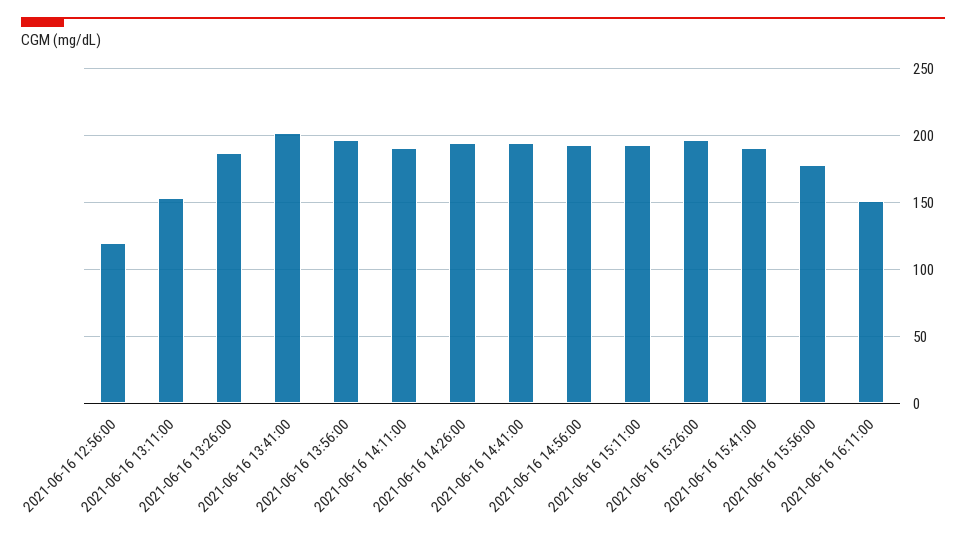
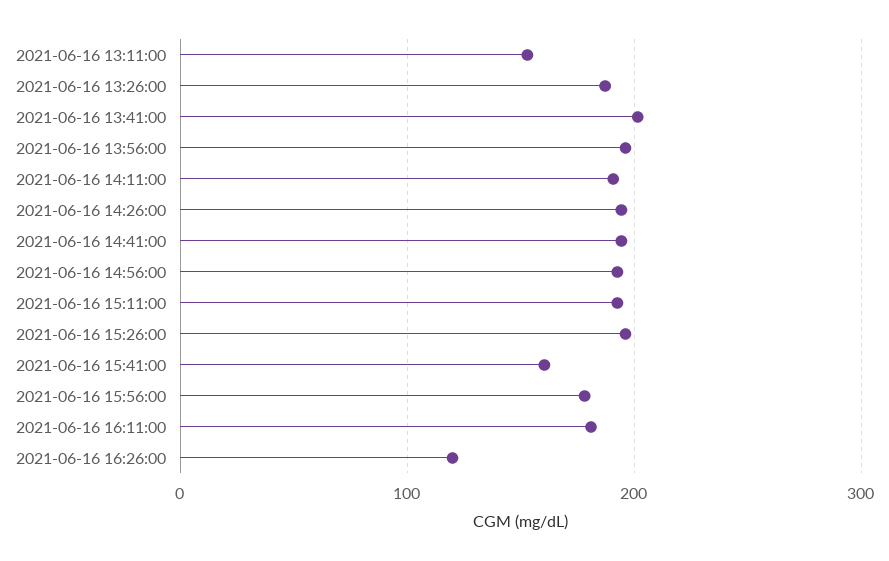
2021-06-16 12:56:00: 120 -> none
2021-06-16 15:41:00: 190 -> 160
2021-06-16 16:11:00: 150 -> 180
2021-06-16 16:26:00: none -> 120

